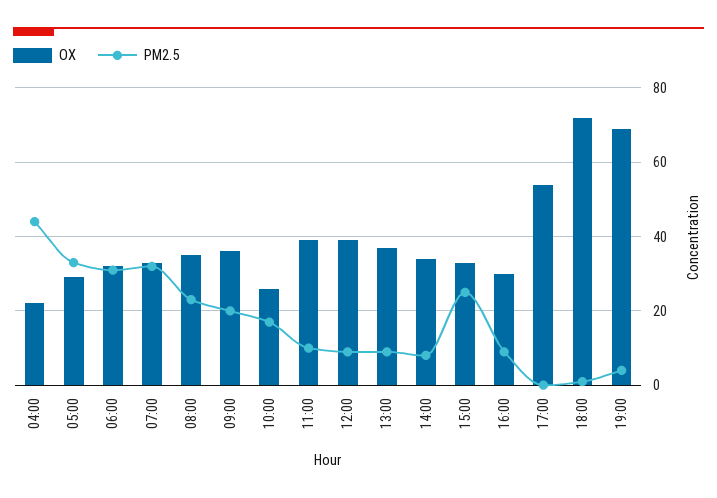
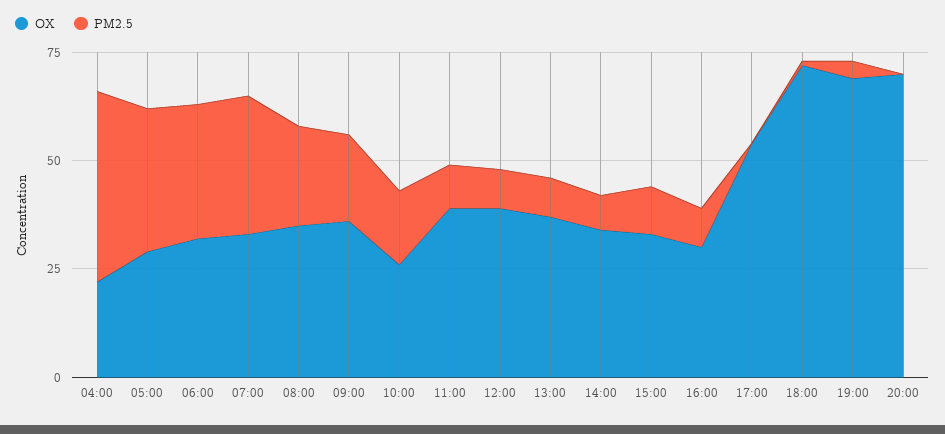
PM2.5, 15:00: 25 -> 10
OX, 20:00: none -> 70
PM2.5, 20:00: none -> 0

